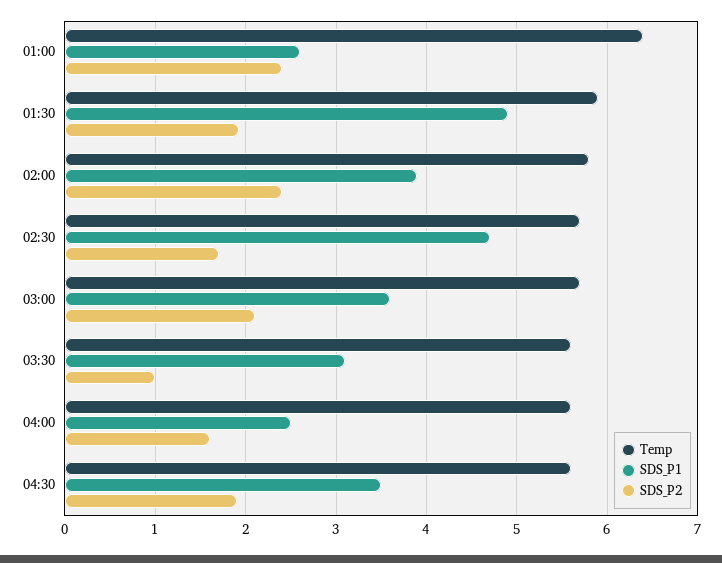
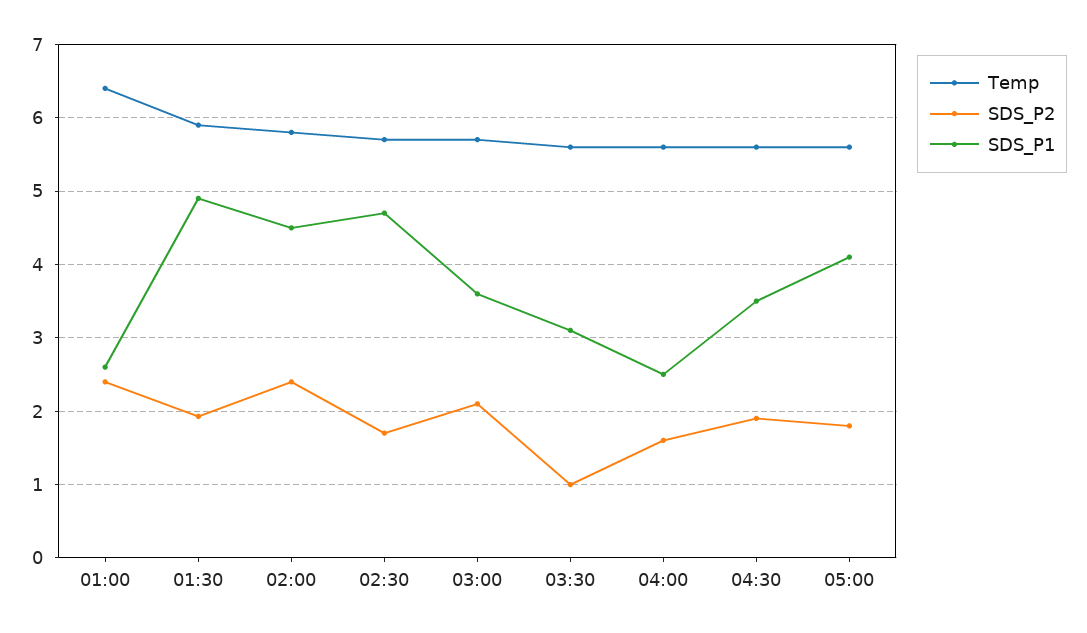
SDS_P1, 02:00: 3.9 -> 4.5
Temp, 05:00: none -> 5.6
SDS_P2, 05:00: none -> 1.8
SDS_P1, 05:00: none -> 4.1

